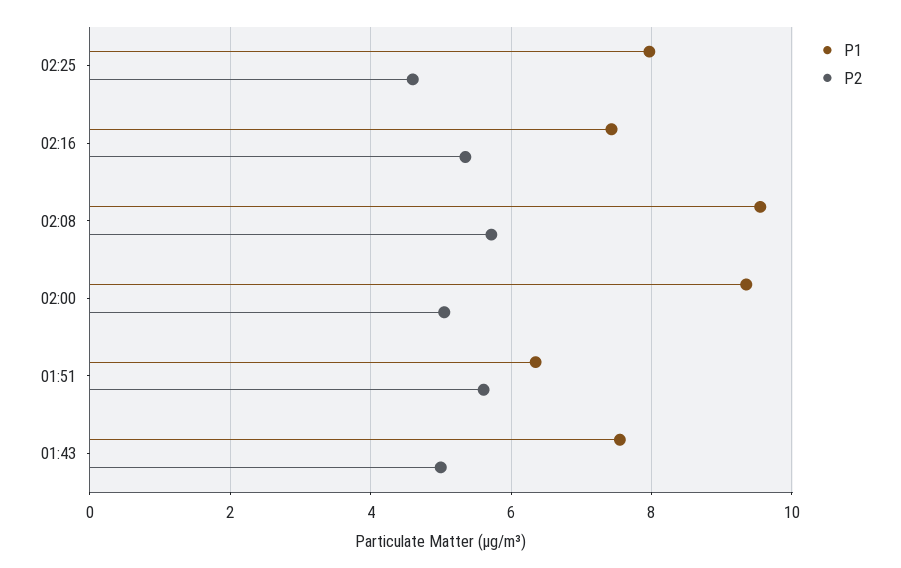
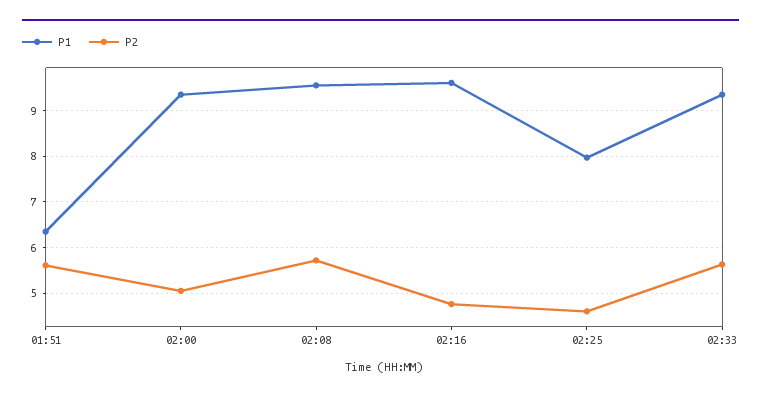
P1, 02:16: 7.4 -> 9.6
P2, 02:16: 5.4 -> 4.8
P1, 01:43: 7.6 -> none
P2, 01:43: 5 -> none
P1, 02:33: none -> 9.4
P2, 02:33: none -> 5.6

